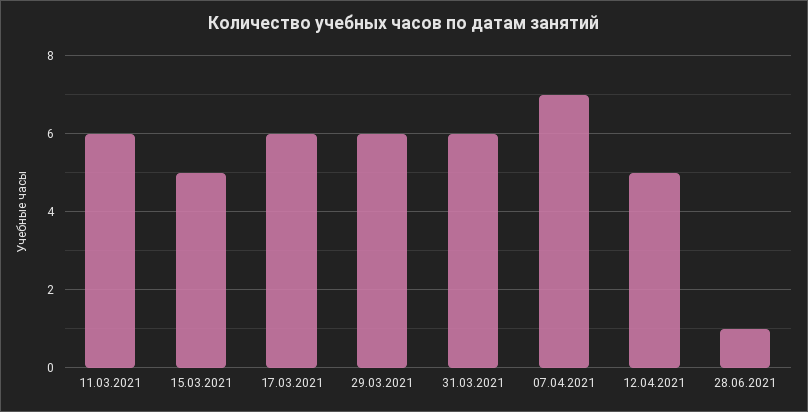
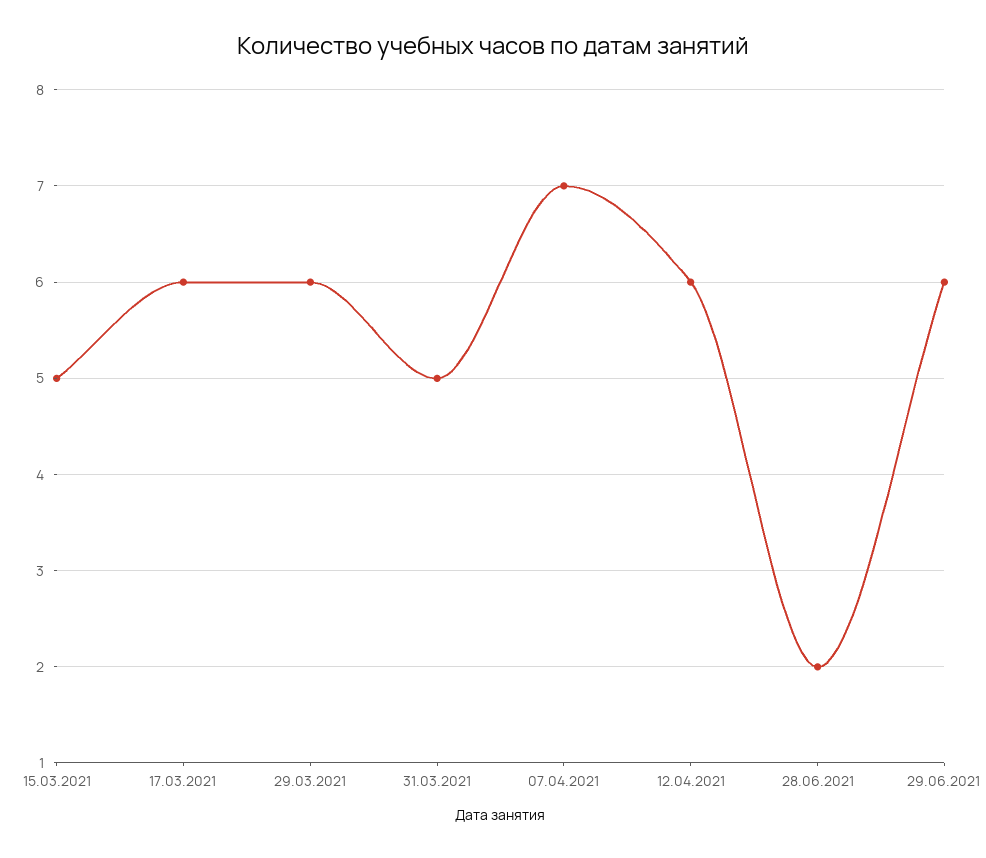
11.03.2021: 6 -> none
31.03.2021: 6 -> 5
12.04.2021: 5 -> 6
28.06.2021: 1 -> 2
29.06.2021: none -> 6

